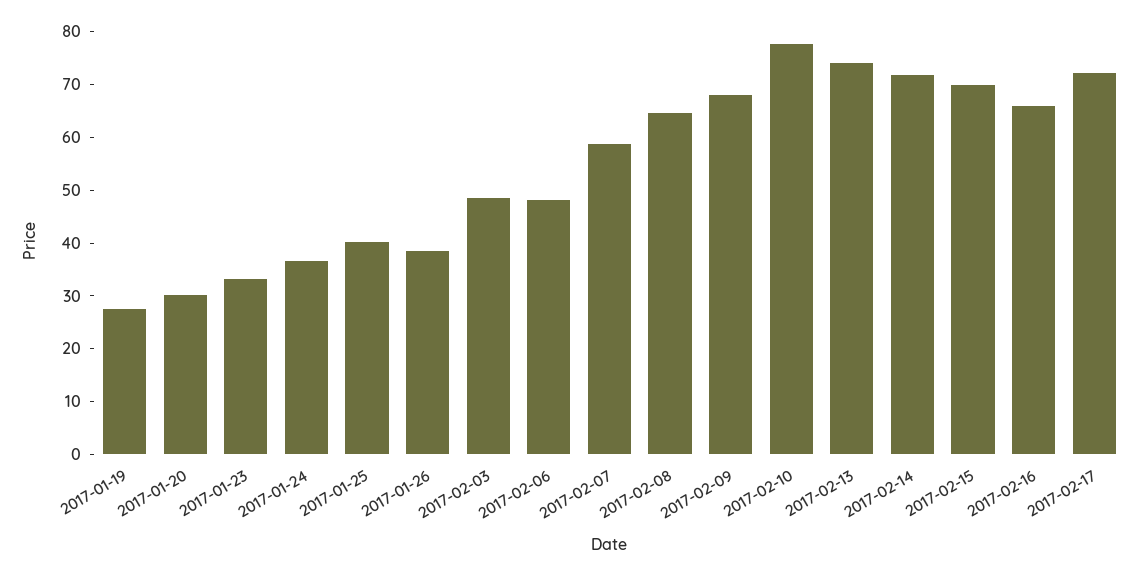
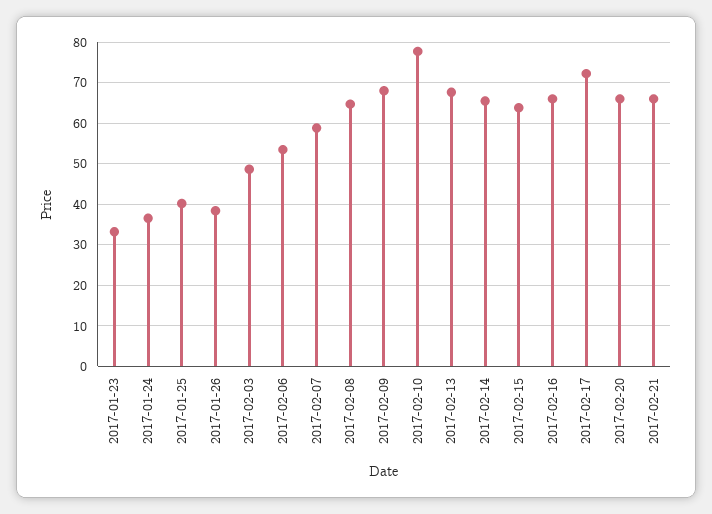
2017-01-19: 28 -> none
2017-01-20: 30 -> none
2017-02-06: 48 -> 54
2017-02-13: 74 -> 68
2017-02-14: 72 -> 66
2017-02-15: 70 -> 64
2017-02-20: none -> 66
2017-02-21: none -> 66

